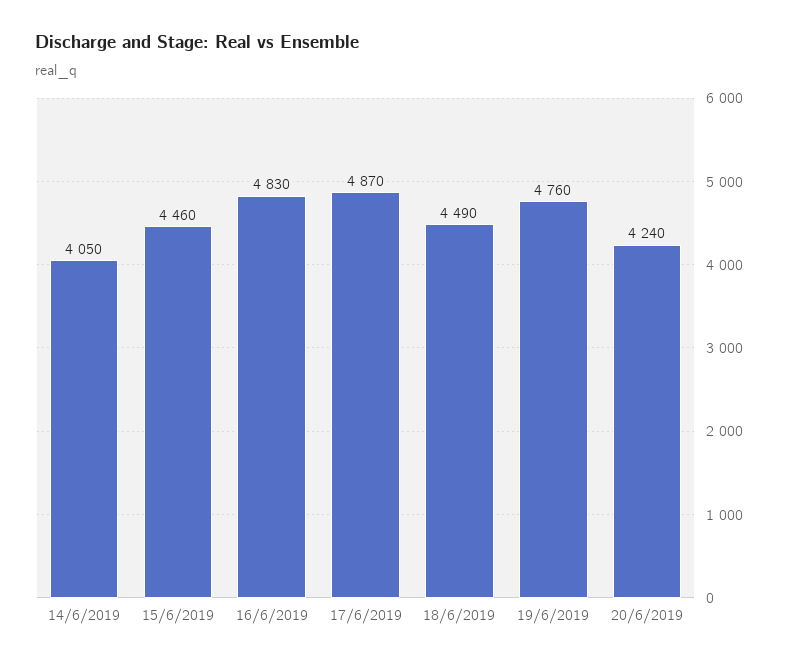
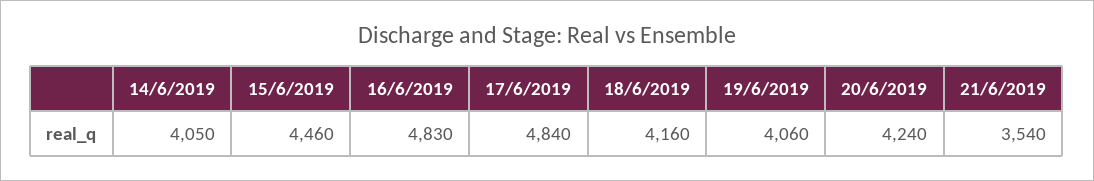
17/6/2019: 4870 -> 4840
18/6/2019: 4490 -> 4160
19/6/2019: 4760 -> 4060
21/6/2019: none -> 3540

